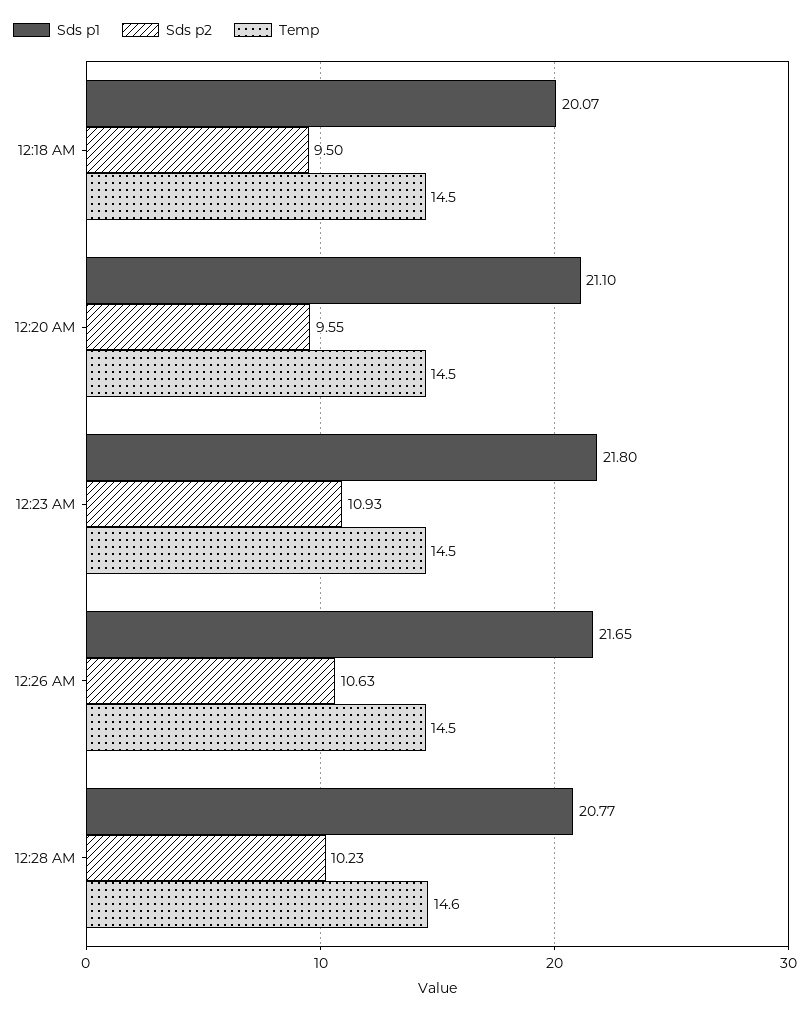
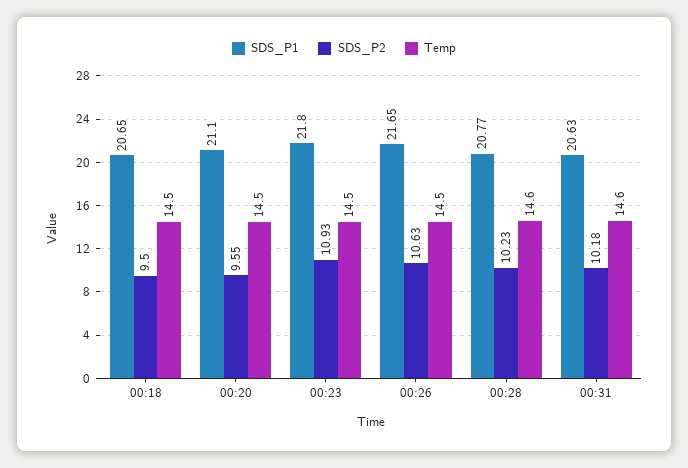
Sds p1, 12:18 AM: 20.07 -> 20.65
Sds p1, 00:31: none -> 20.63
Sds p2, 00:31: none -> 10.18
Temp, 00:31: none -> 14.6

